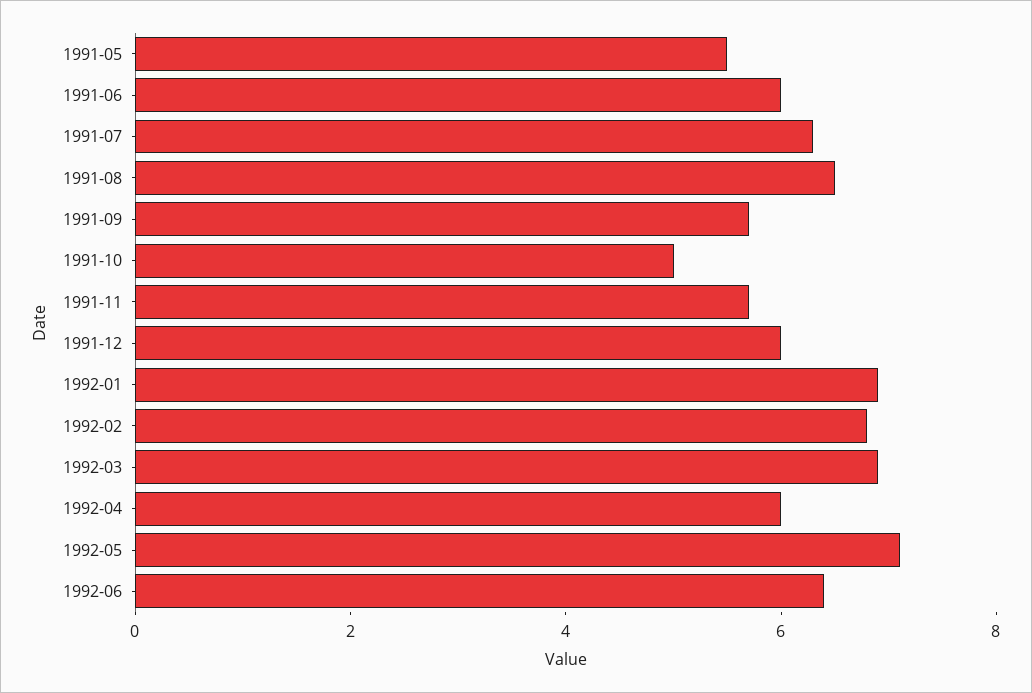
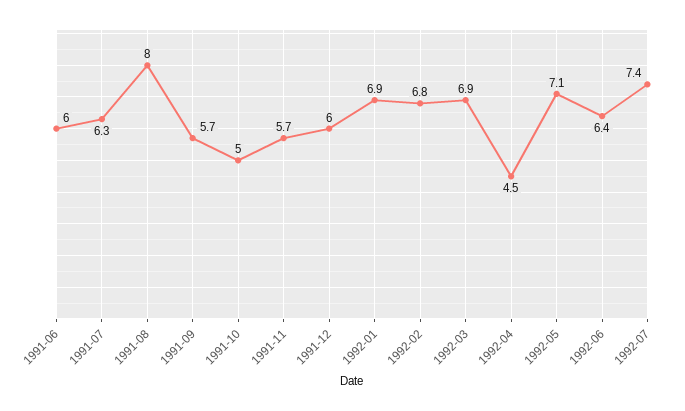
1991-05: 5.5 -> none
1991-08: 6.5 -> 8
1992-04: 6 -> 4.5
1992-07: none -> 7.4

